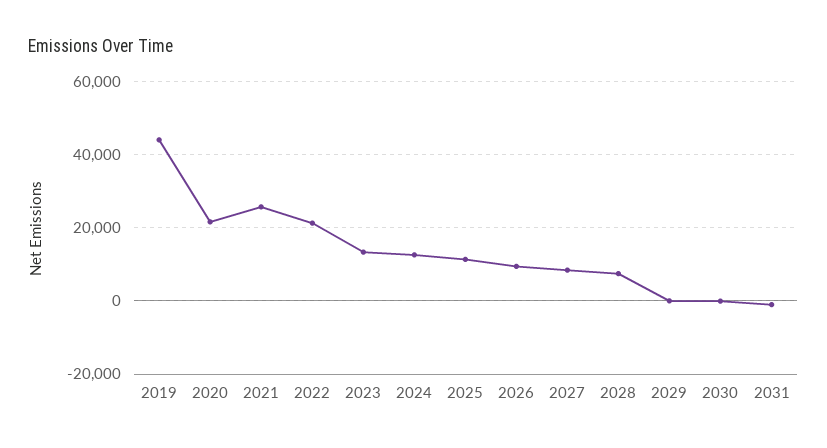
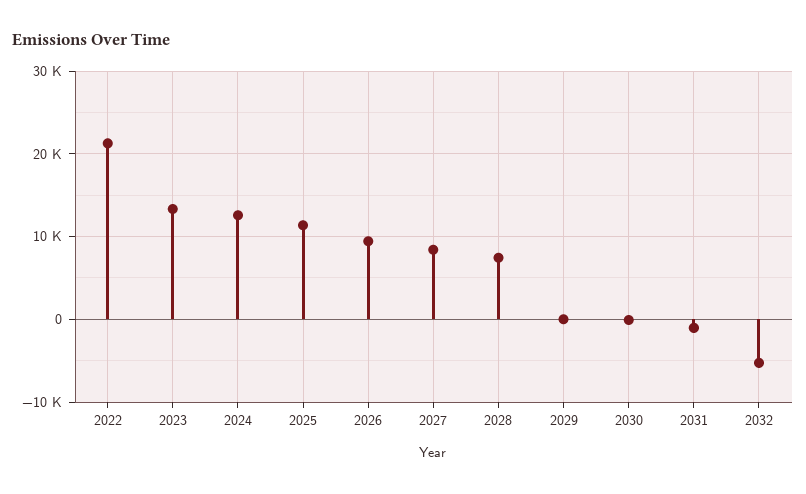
2019: 44000 -> none
2020: 22000 -> none
2021: 26000 -> none
2032: none -> -5000

